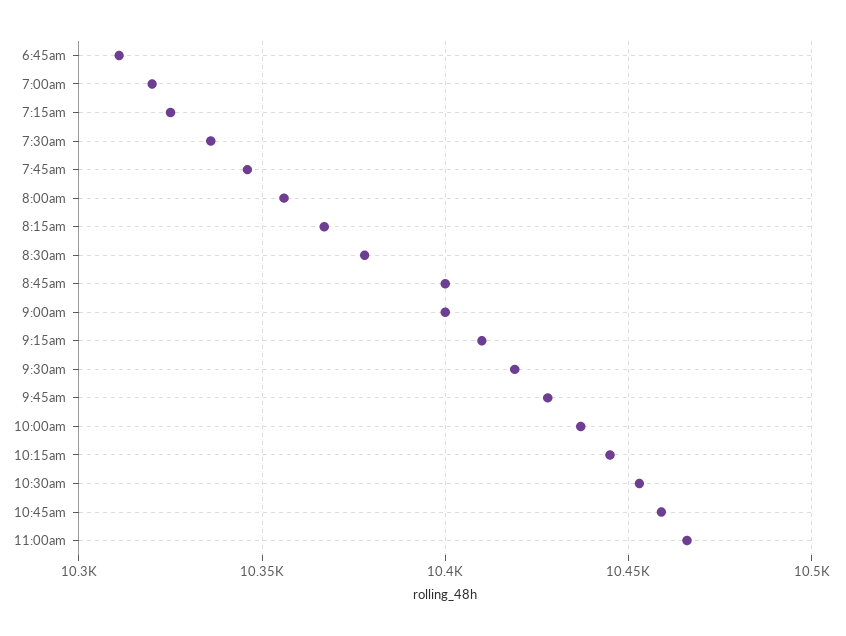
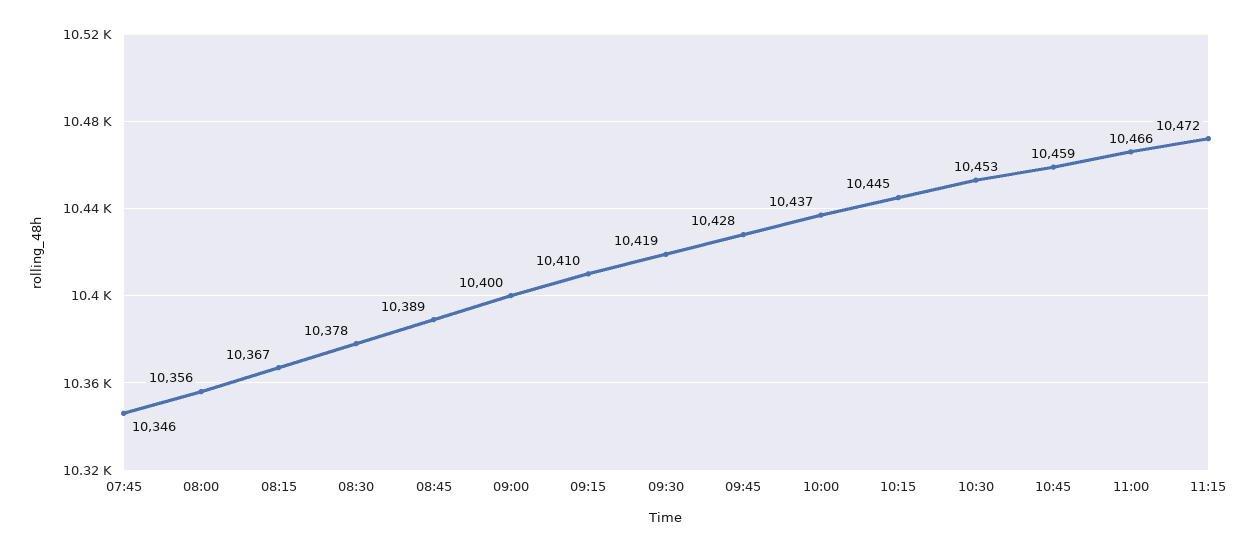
6:45am: 10310 -> none
7:00am: 10320 -> none
7:15am: 10325 -> none
7:30am: 10335 -> none
8:45am: 10400 -> 10389
11:15: none -> 10472

